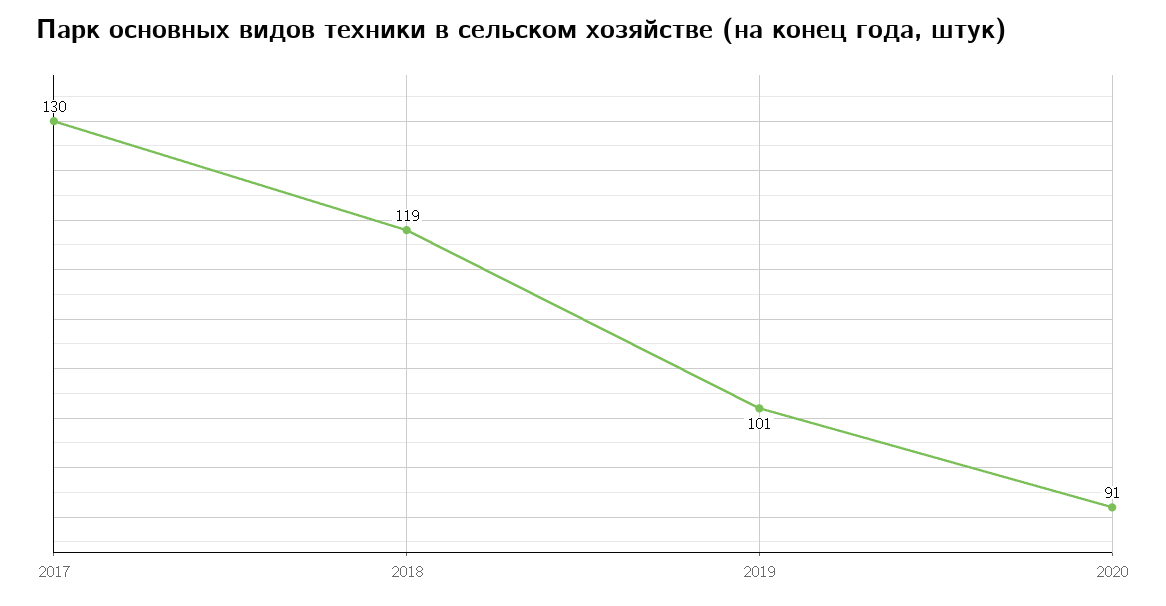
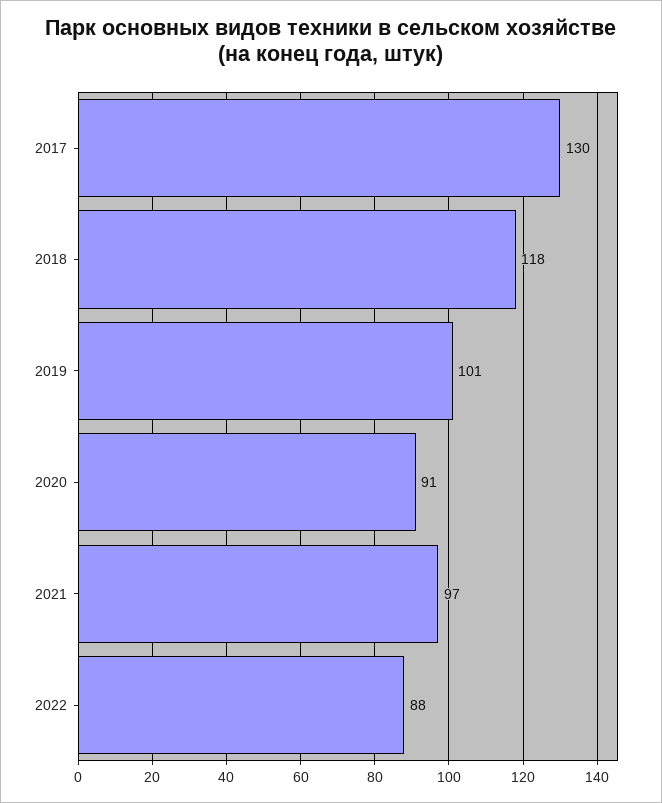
2018: 119 -> 118
2021: none -> 97
2022: none -> 88

